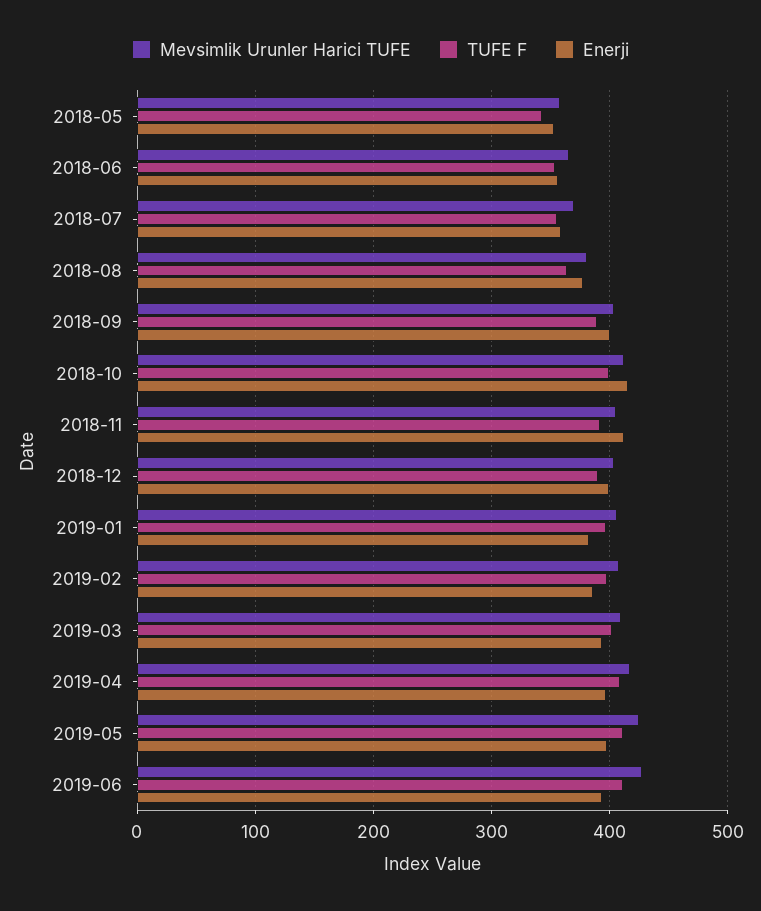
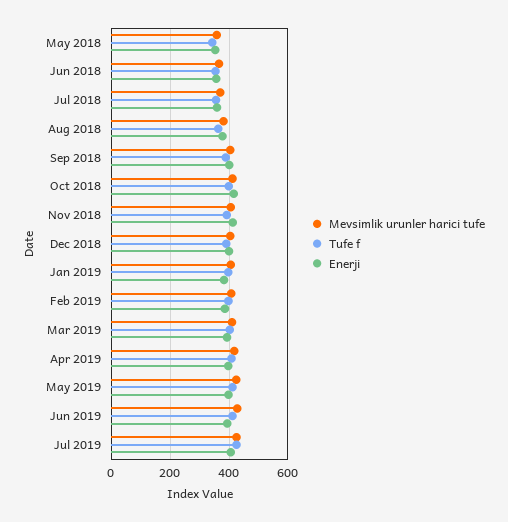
Mevsimlik Urunler Harici TUFE, Jul 2019: none -> 425
TUFE F, Jul 2019: none -> 425
Enerji, Jul 2019: none -> 400

